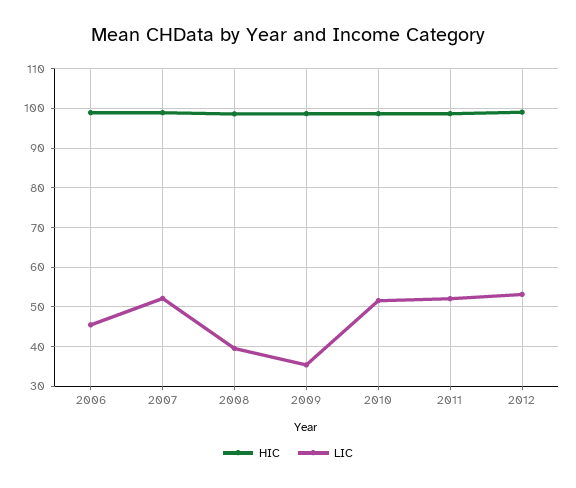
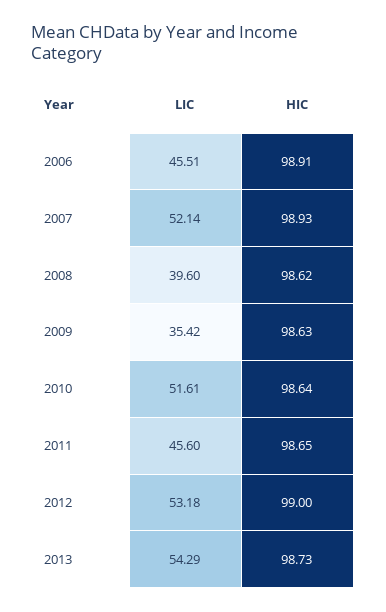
LIC, 2011: 52 -> 45.6
LIC, 2013: none -> 54.29
HIC, 2013: none -> 98.73

